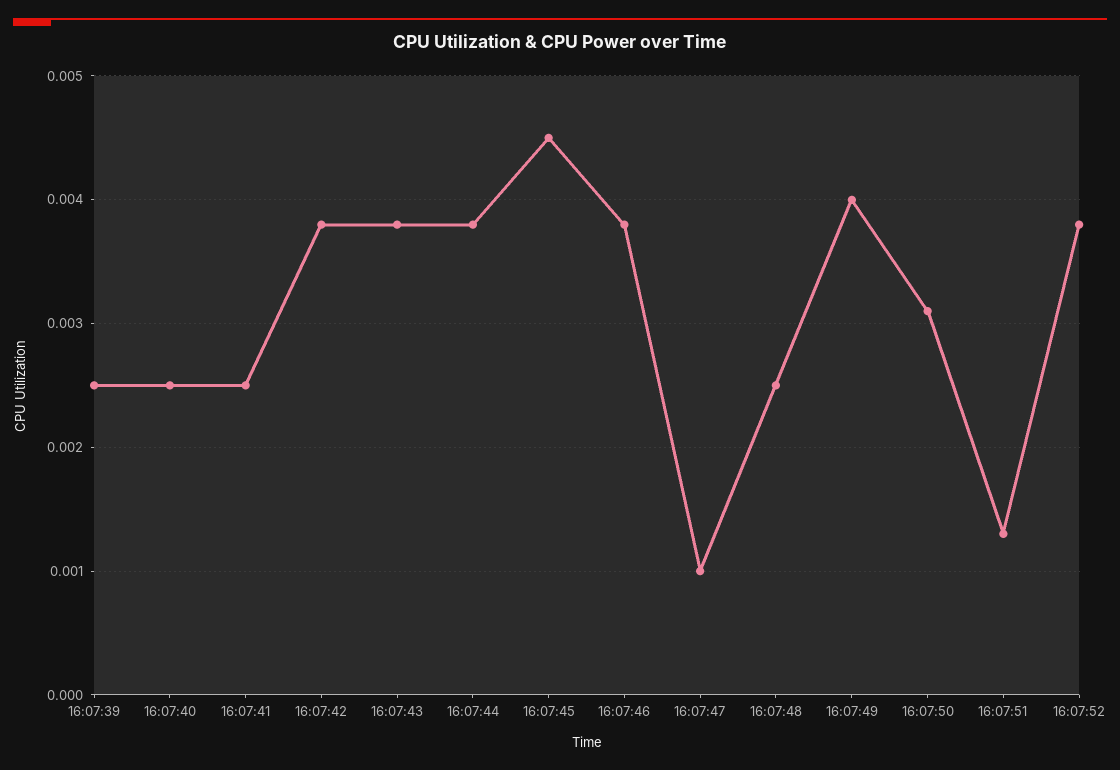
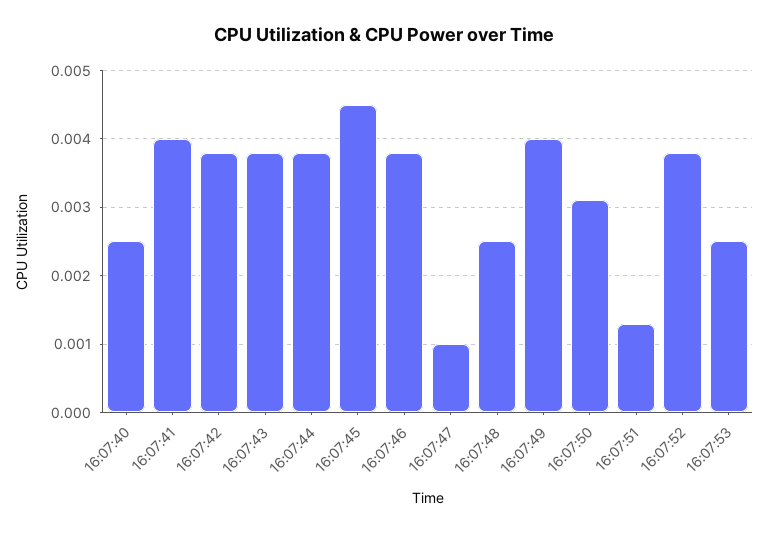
16:07:39: 0.0025 -> none
16:07:41: 0.0025 -> 0.004
16:07:53: none -> 0.0025

